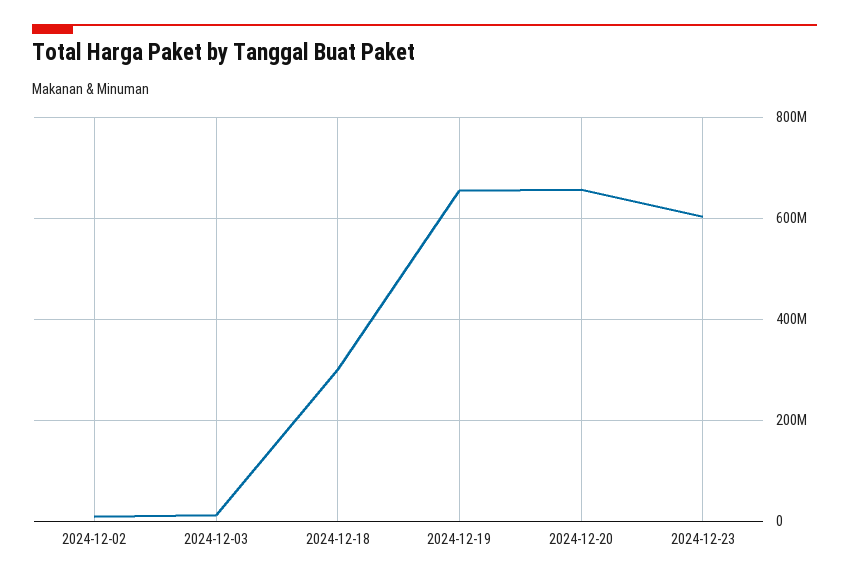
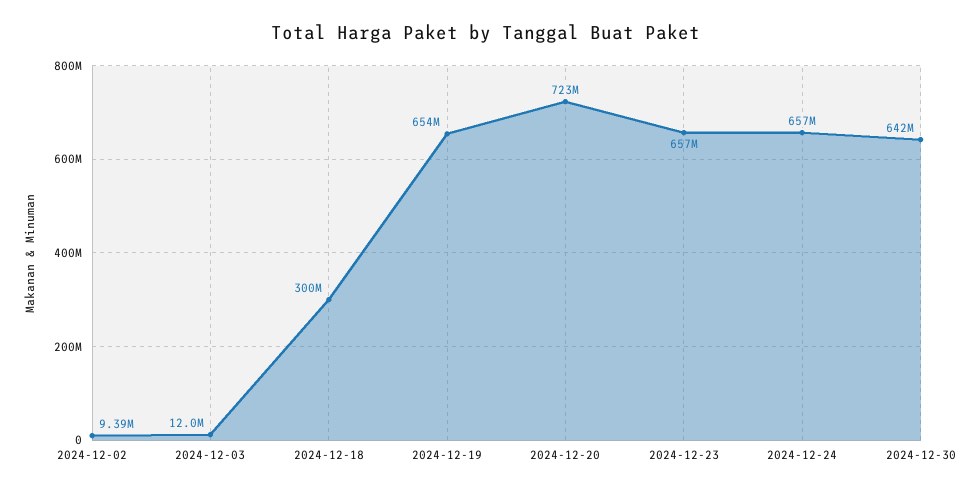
2024-12-20: 660000000 -> 723000000
2024-12-23: 600000000 -> 657000000
2024-12-24: none -> 657000000
2024-12-30: none -> 642000000

